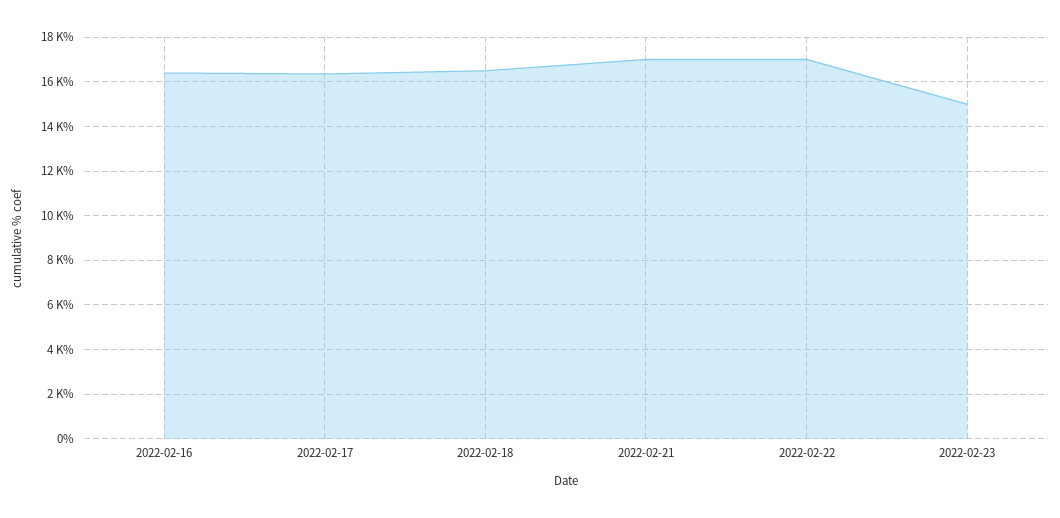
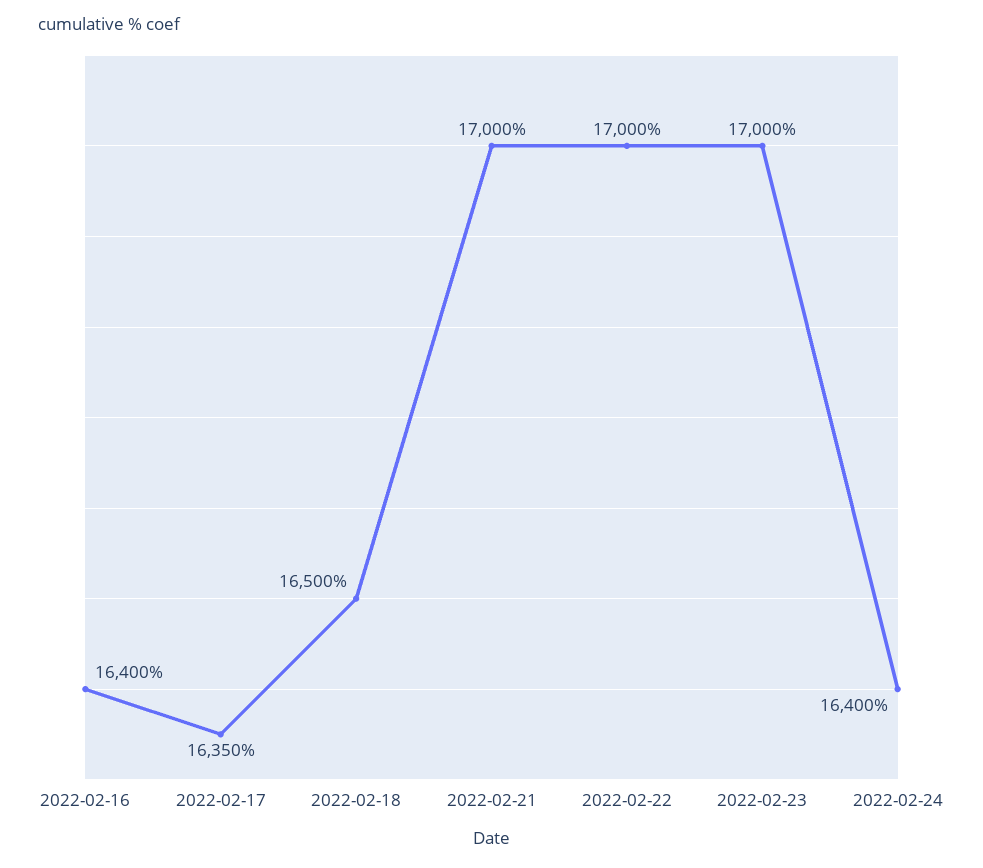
2022-02-23: 15000 -> 17000
2022-02-24: none -> 16400

